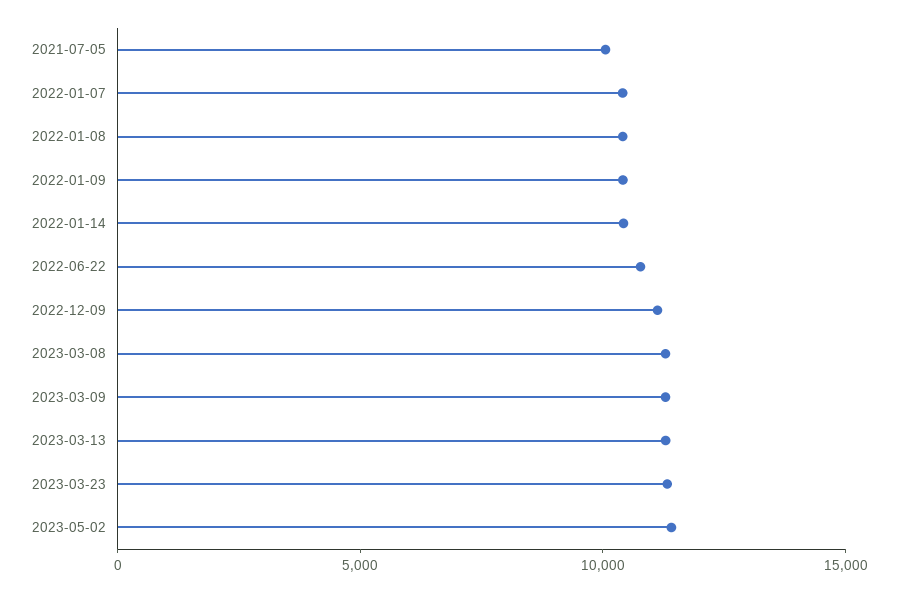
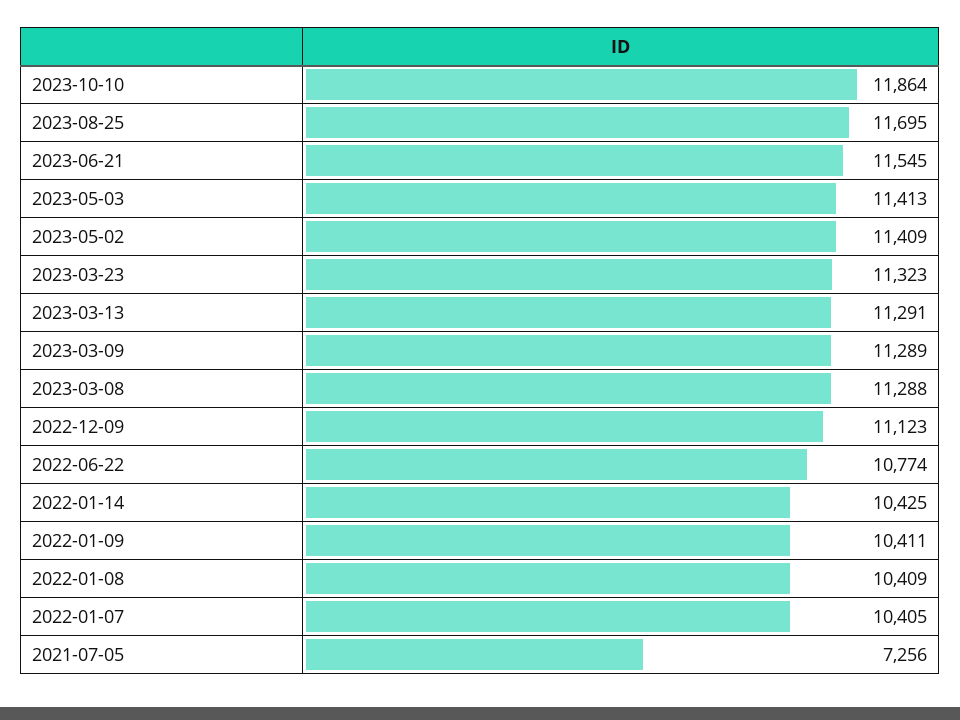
2021-07-05: 10000 -> 7256
2023-10-10: none -> 11864
2023-08-25: none -> 11695
2023-06-21: none -> 11545
2023-05-03: none -> 11413

